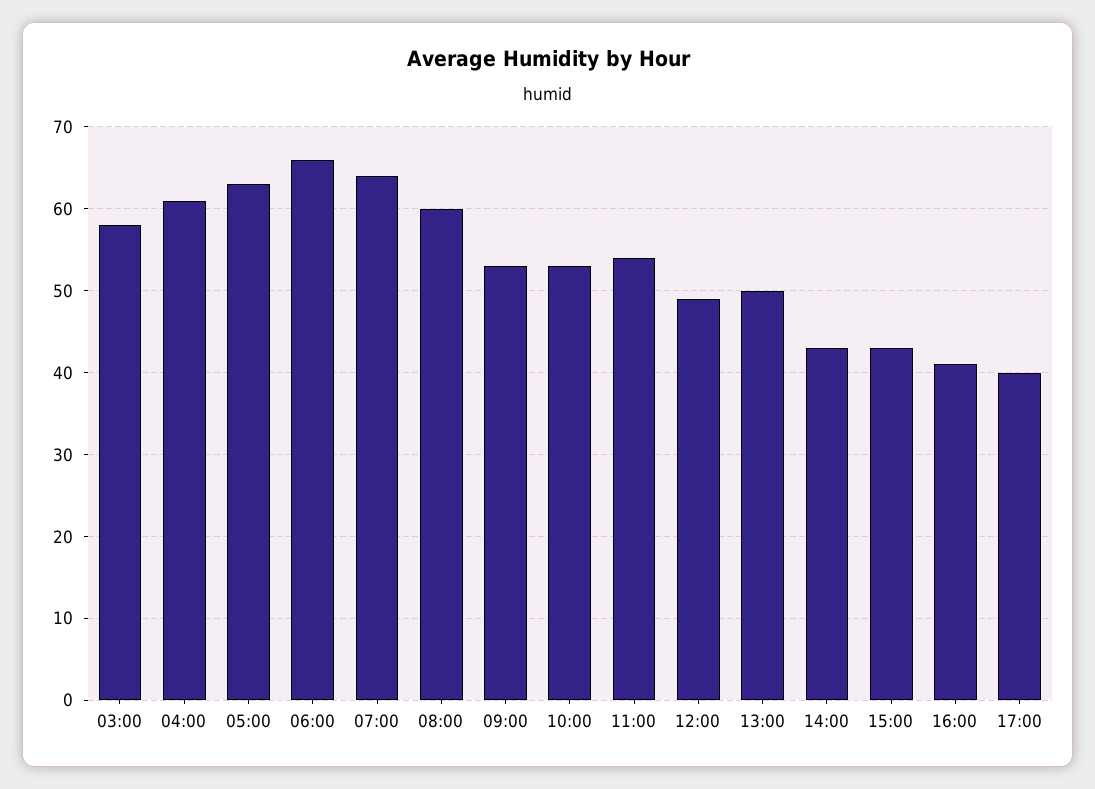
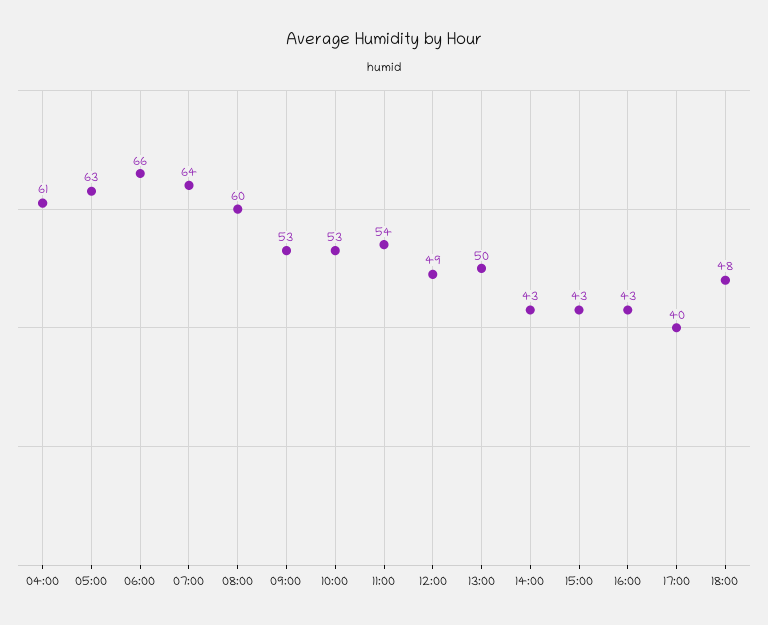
03:00: 58 -> none
16:00: 41 -> 43
18:00: none -> 48

